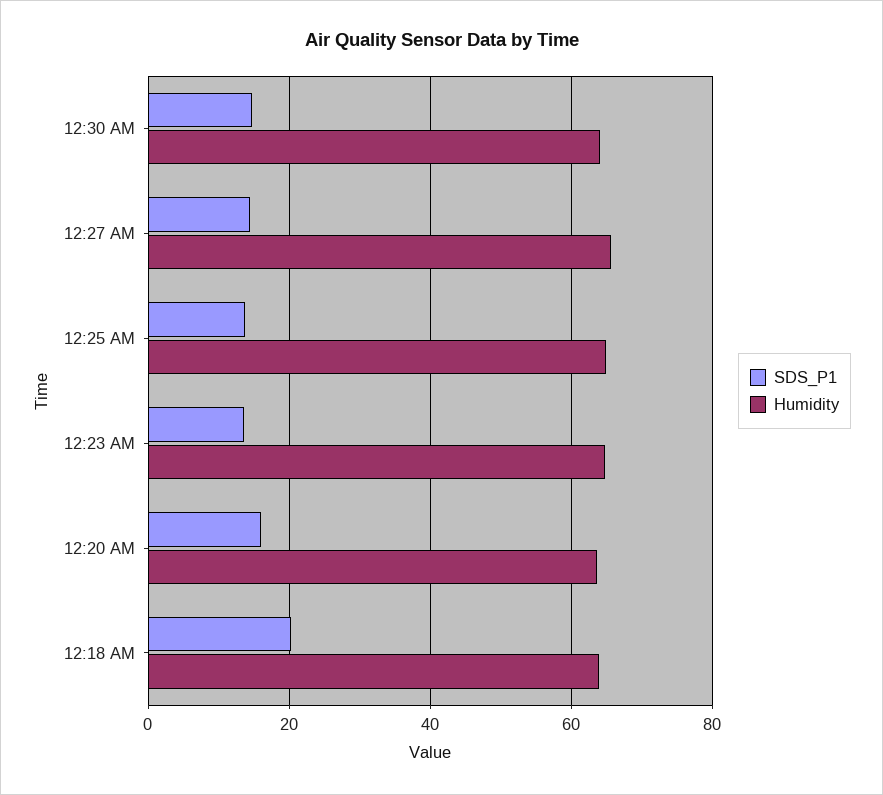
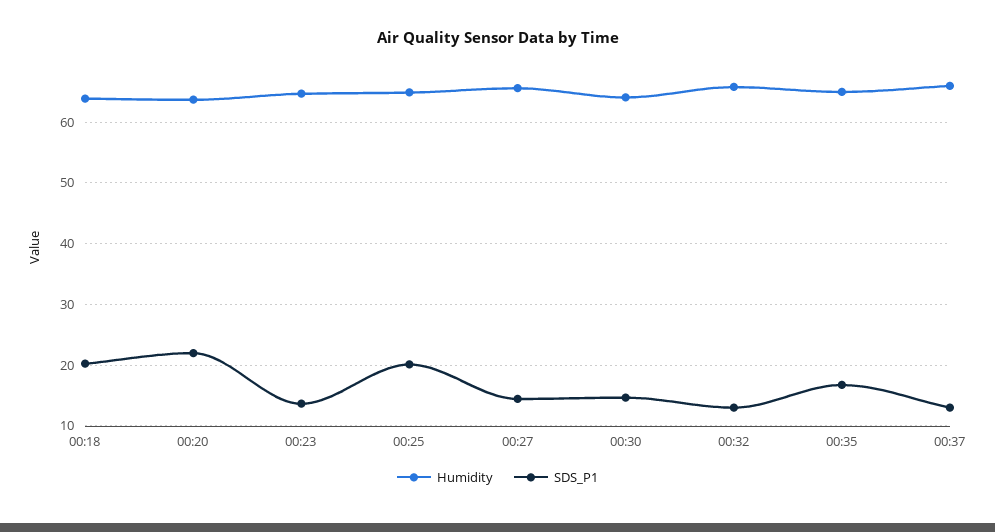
SDS_P1, 12:25 AM: 14 -> 20
SDS_P1, 12:20 AM: 16 -> 22
Humidity, 00:32: none -> 66
SDS_P1, 00:32: none -> 13
Humidity, 00:35: none -> 65
SDS_P1, 00:35: none -> 17
Humidity, 00:37: none -> 66
SDS_P1, 00:37: none -> 13

